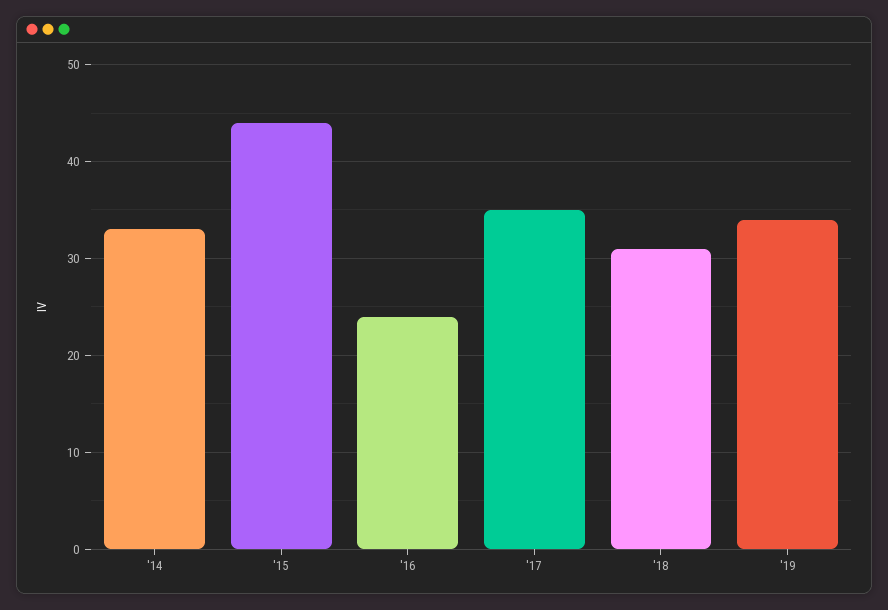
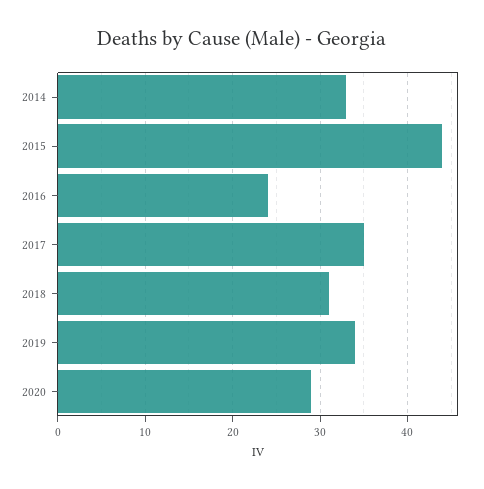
2020: none -> 29

